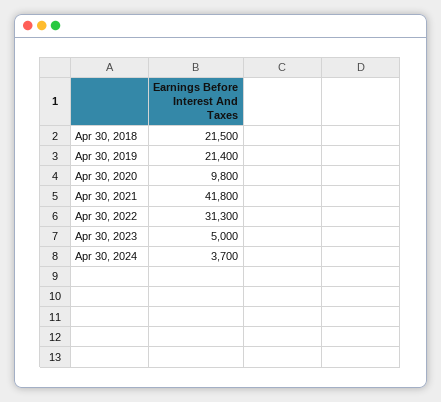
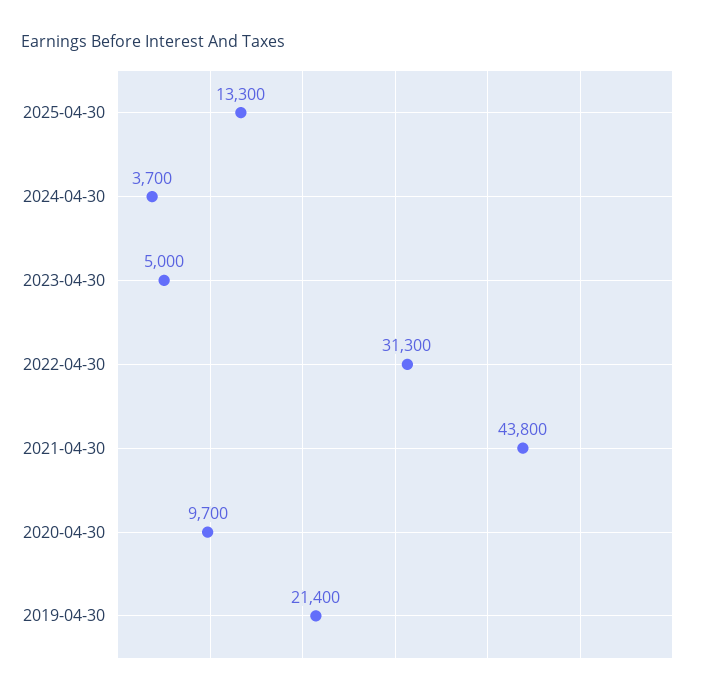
Apr 30, 2018: 21500 -> none
Apr 30, 2020: 9800 -> 9700
Apr 30, 2021: 41800 -> 43800
2025-04-30: none -> 13300

